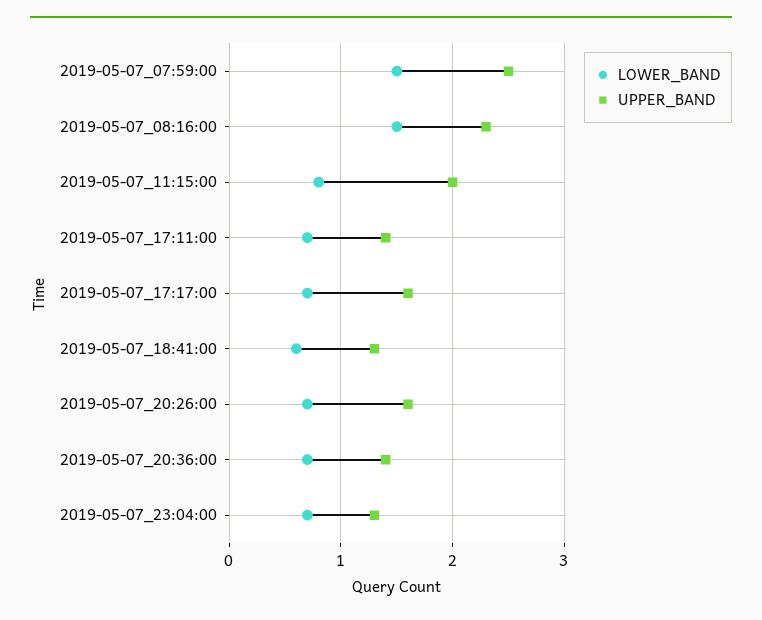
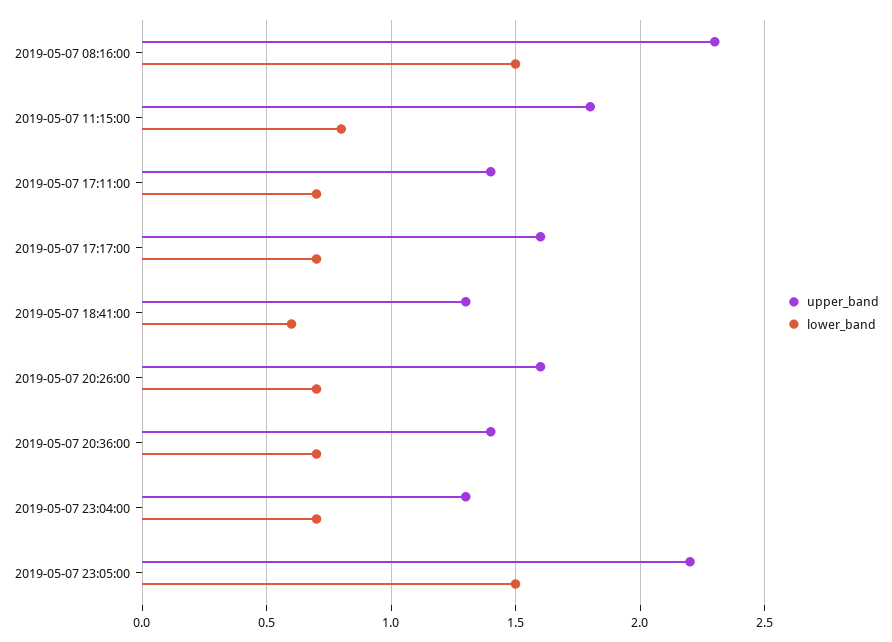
LOWER_BAND, 2019-05-07_07:59:00: 1.5 -> none
UPPER_BAND, 2019-05-07_07:59:00: 2.5 -> none
UPPER_BAND, 2019-05-07_11:15:00: 2 -> 1.8
UPPER_BAND, 2019-05-07 23:05:00: none -> 2.2
LOWER_BAND, 2019-05-07 23:05:00: none -> 1.5

